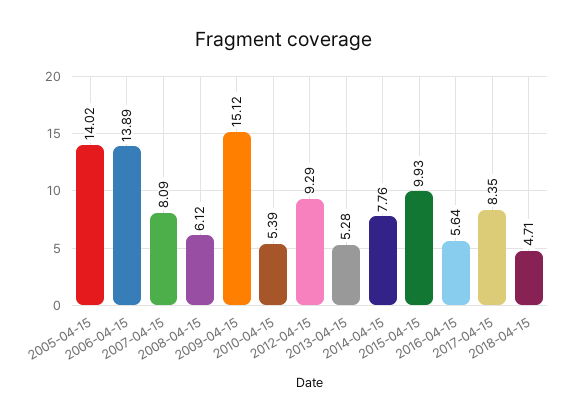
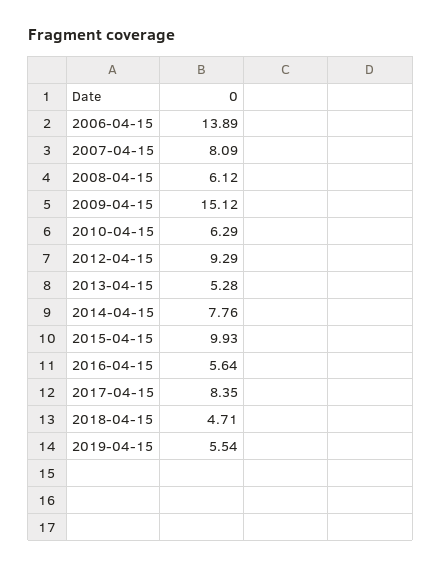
2005-04-15: 14.02 -> none
2010-04-15: 5.39 -> 6.29
2019-04-15: none -> 5.54

